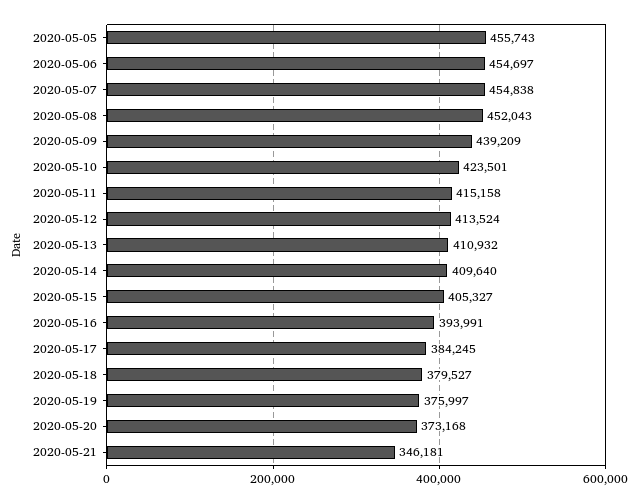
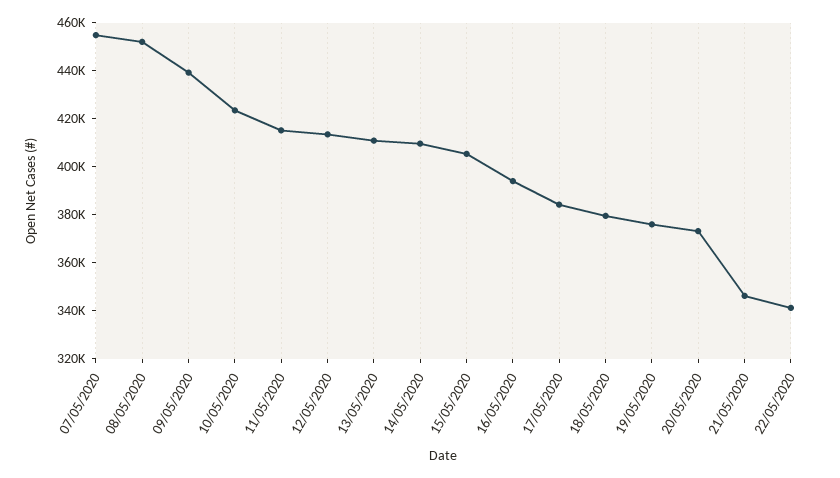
2020-05-05: 455743 -> none
2020-05-06: 454697 -> none
22/05/2020: none -> 340000

